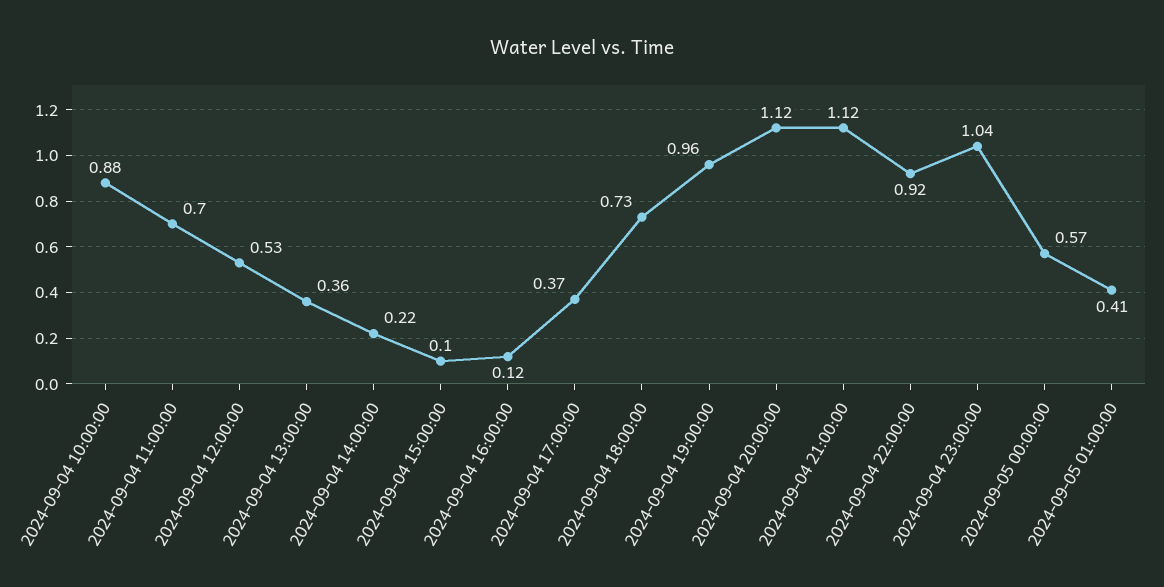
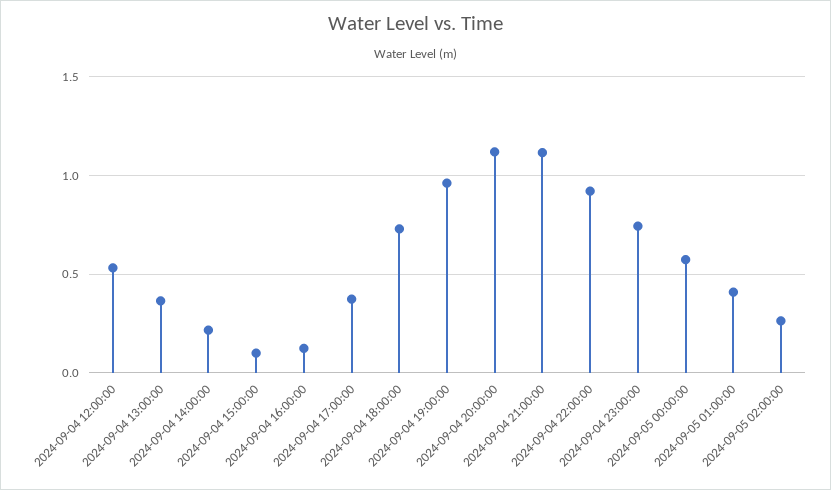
2024-09-04 10:00:00: 0.88 -> none
2024-09-04 11:00:00: 0.7 -> none
2024-09-04 23:00:00: 1.04 -> 0.75
2024-09-05 02:00:00: none -> 0.25

